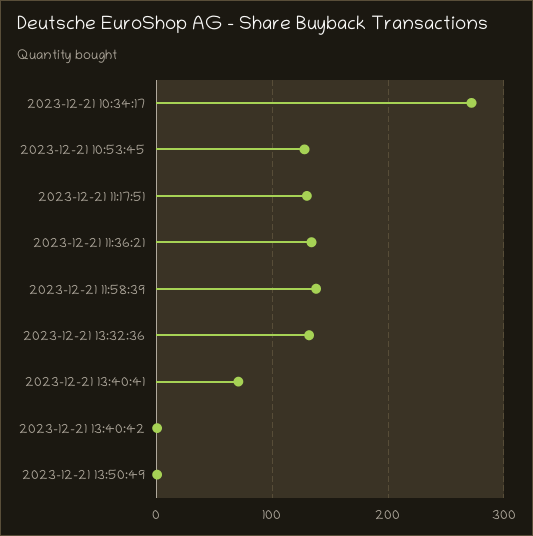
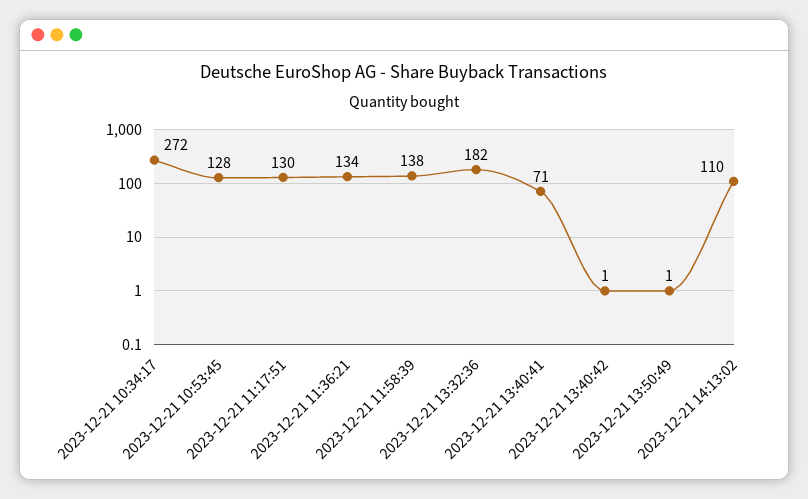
2023-12-21 13:32:36: 130 -> 182
2023-12-21 14:13:02: none -> 110

